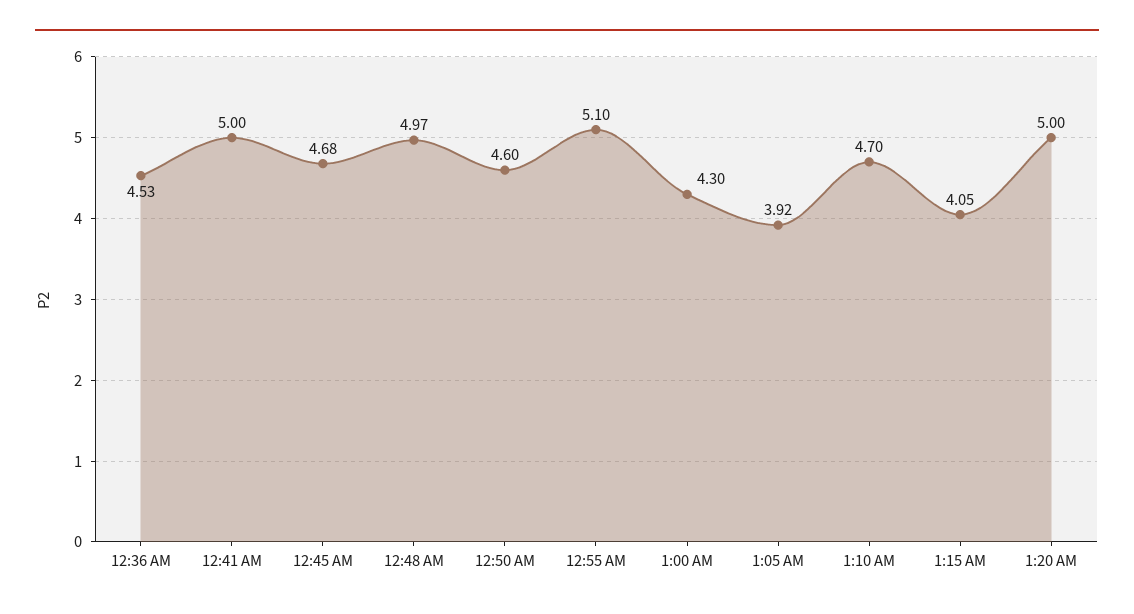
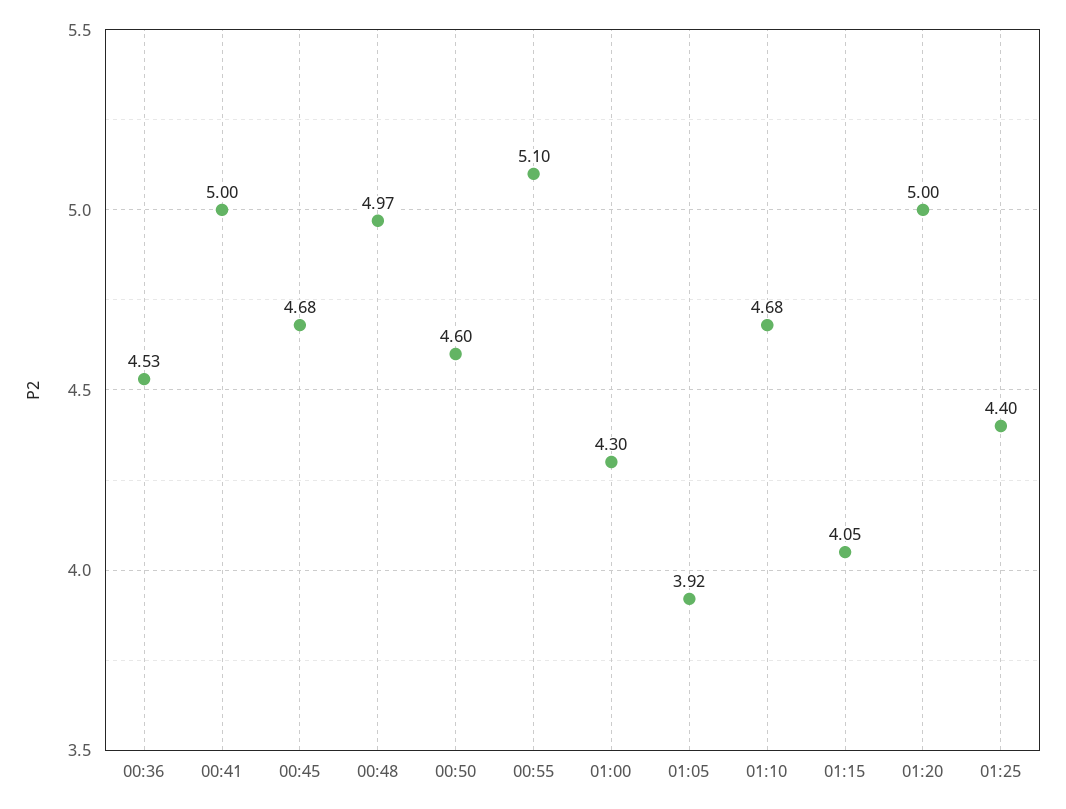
1:10 AM: 4.7 -> 4.68
01:25: none -> 4.4

